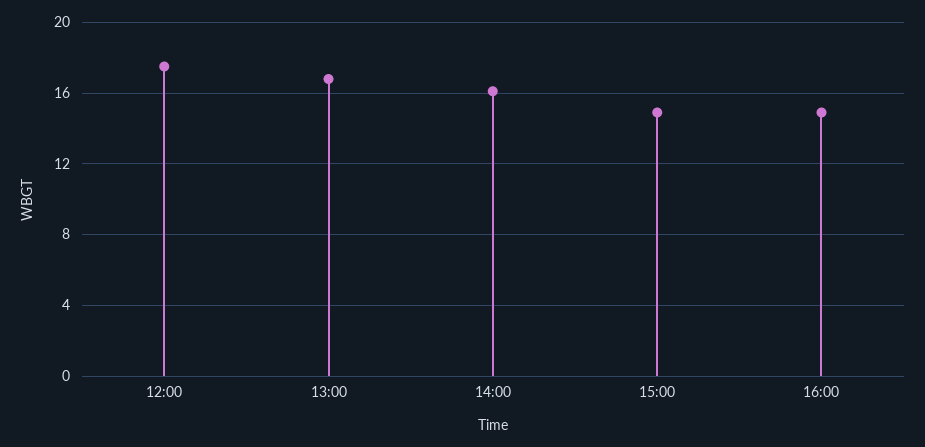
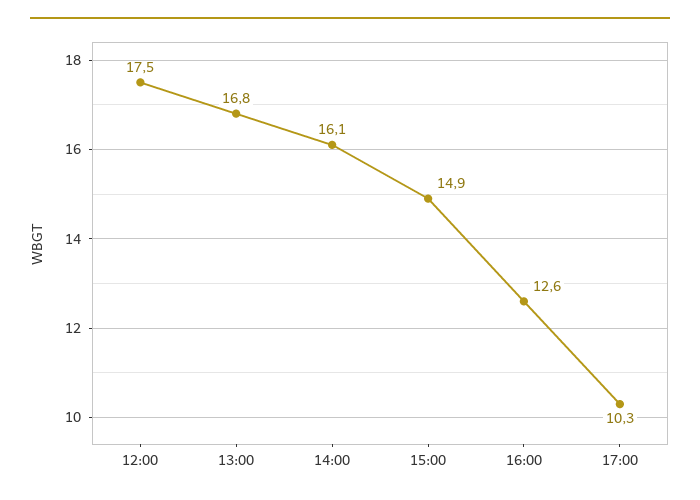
16:00: 15 -> 12.6
17:00: none -> 10.3

